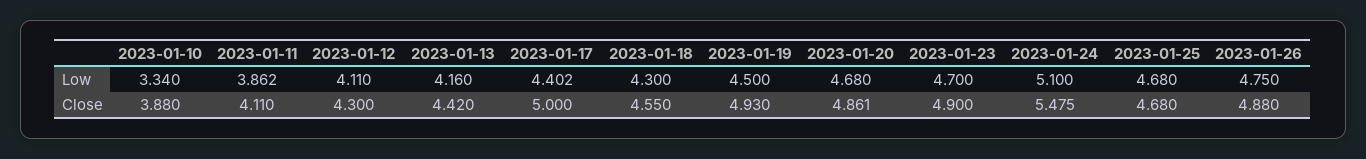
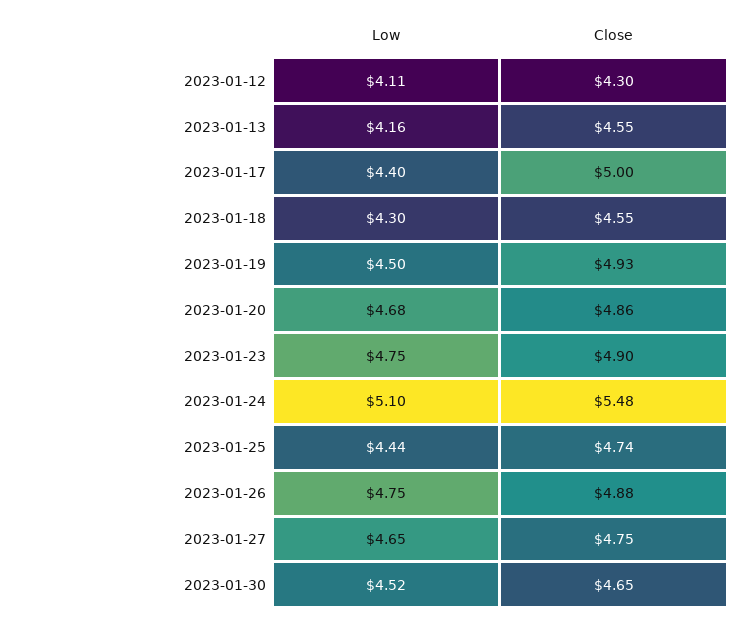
2023-01-10, Low: 3.34 -> none
2023-01-11, Low: 3.862 -> none
2023-01-23, Low: 4.7 -> 4.75
2023-01-25, Low: 4.68 -> 4.44
2023-01-10, Close: 3.88 -> none
2023-01-11, Close: 4.11 -> none
2023-01-13, Close: 4.42 -> 4.55
2023-01-25, Close: 4.68 -> 4.74
2023-01-27, Low: none -> 4.65
2023-01-27, Close: none -> 4.75
2023-01-30, Low: none -> 4.52
2023-01-30, Close: none -> 4.65

